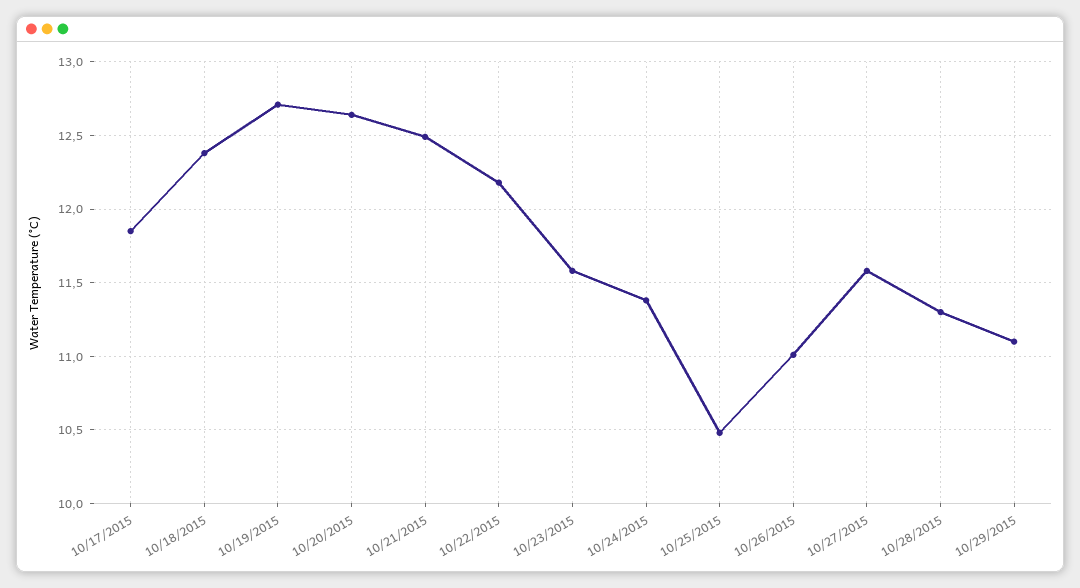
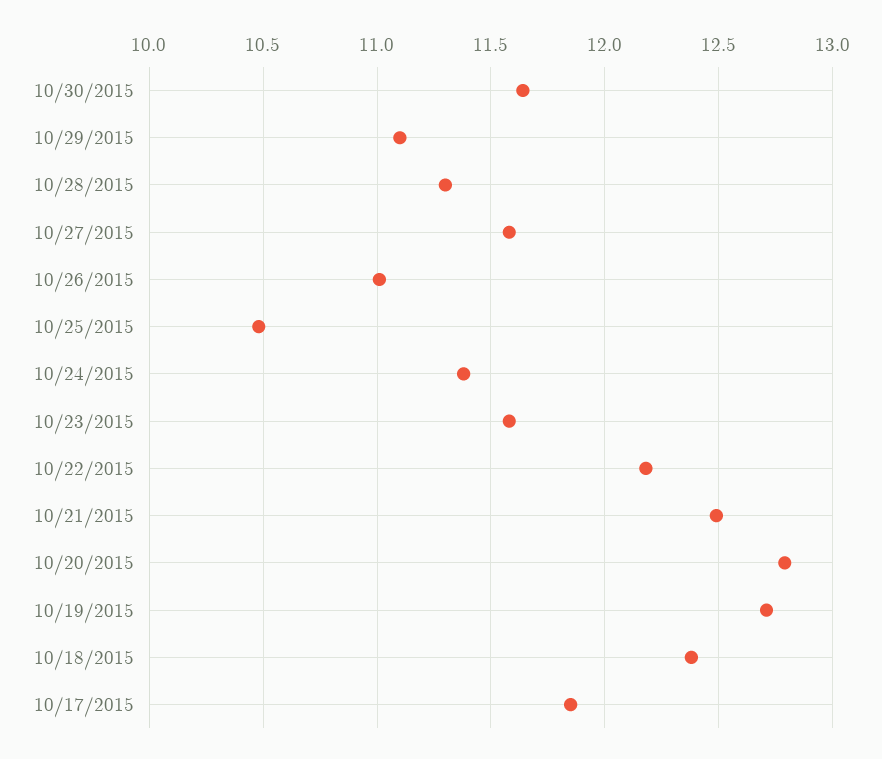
10/20/2015: 12.65 -> 12.8
10/30/2015: none -> 11.65

